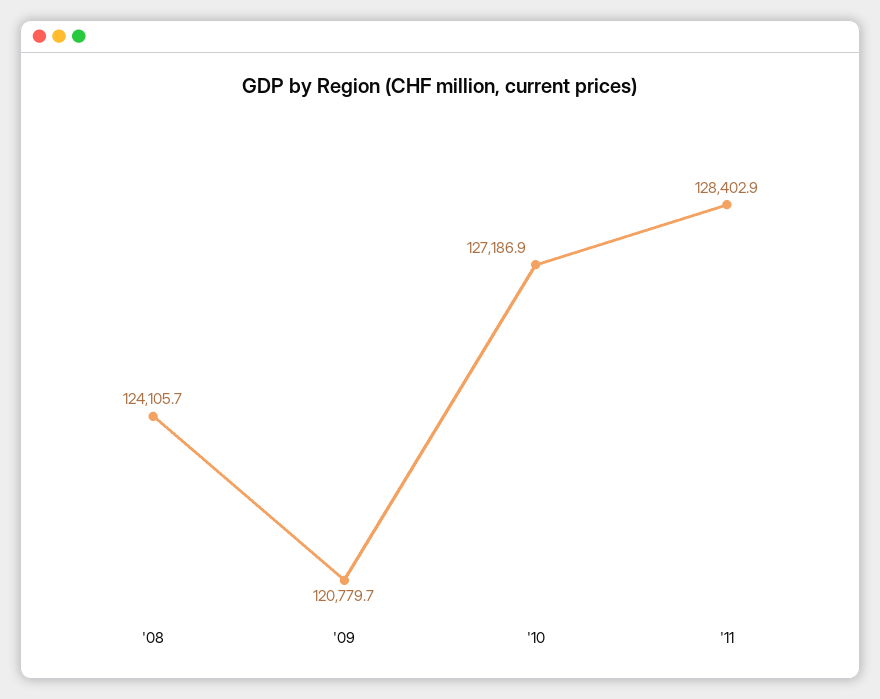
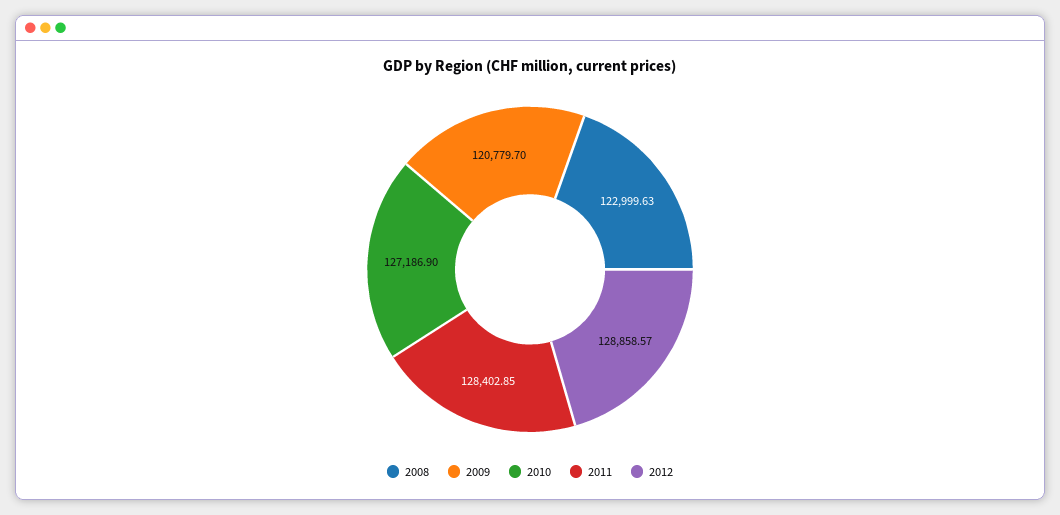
'08: 124105.7 -> 122999.63
2012: none -> 128858.57

